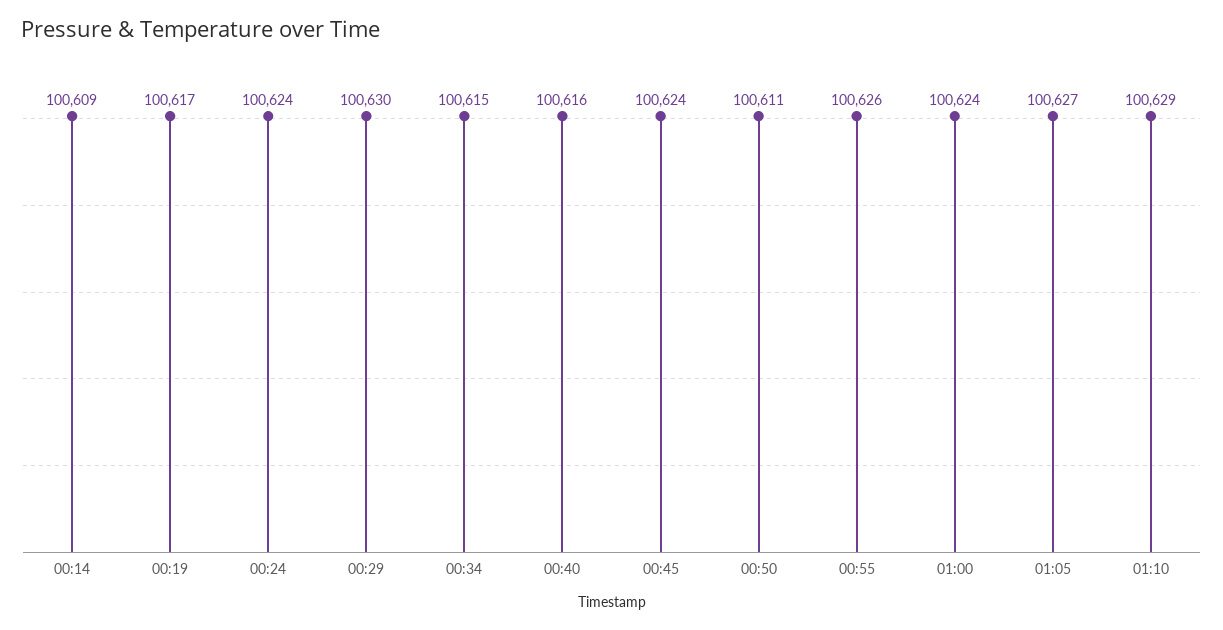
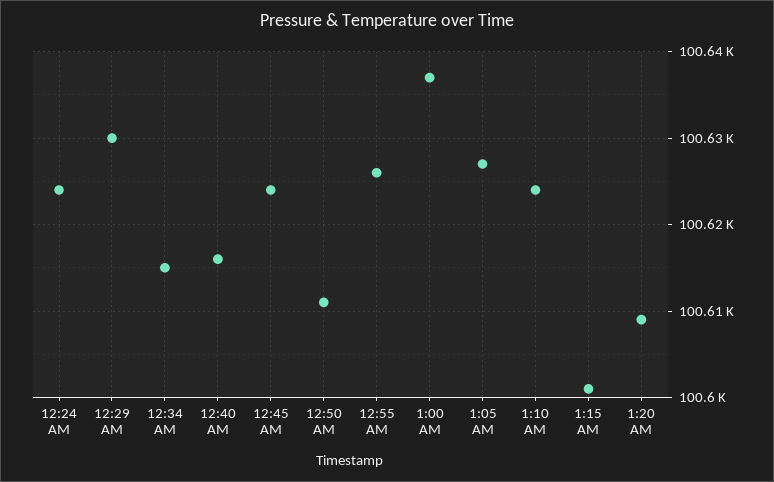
00:14: 100609 -> none
00:19: 100617 -> none
01:00: 100624 -> 100637
01:10: 100629 -> 100624
1:15 AM: none -> 100601
1:20 AM: none -> 100609

